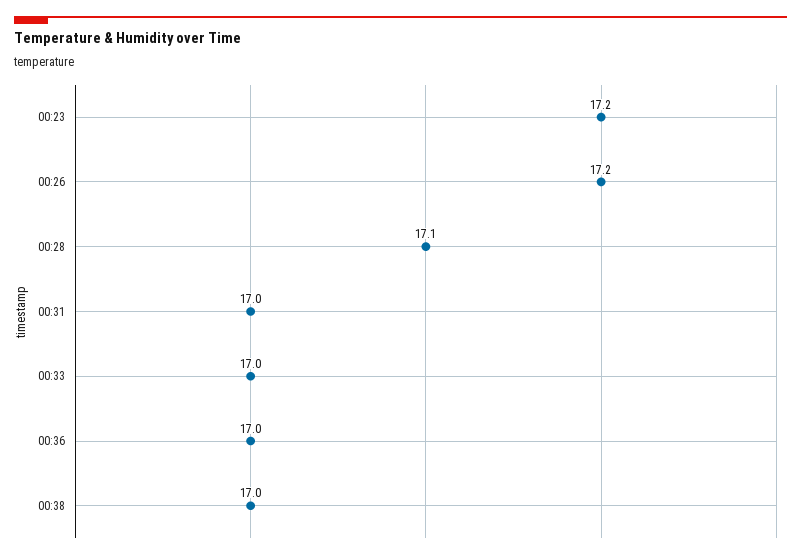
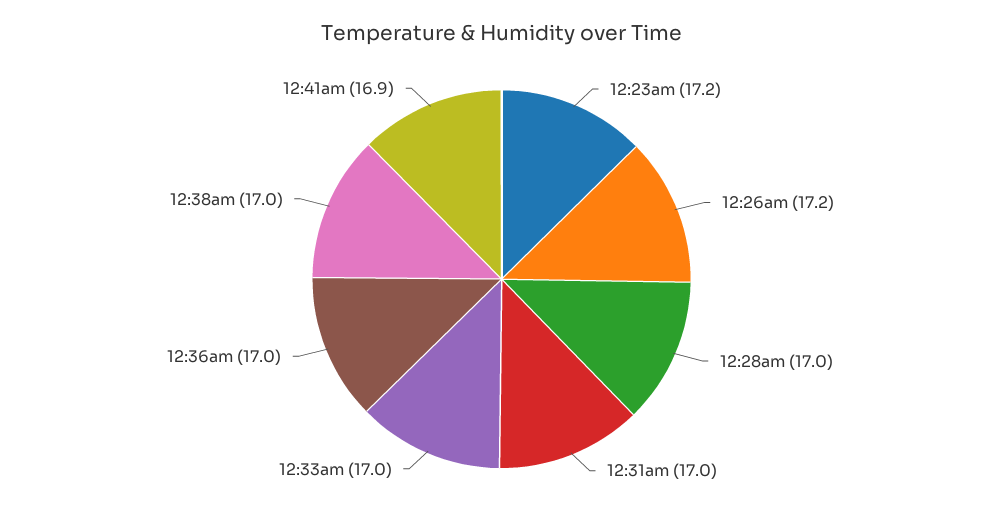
00:28: 17.1 -> 17
12:41am: none -> 16.9

